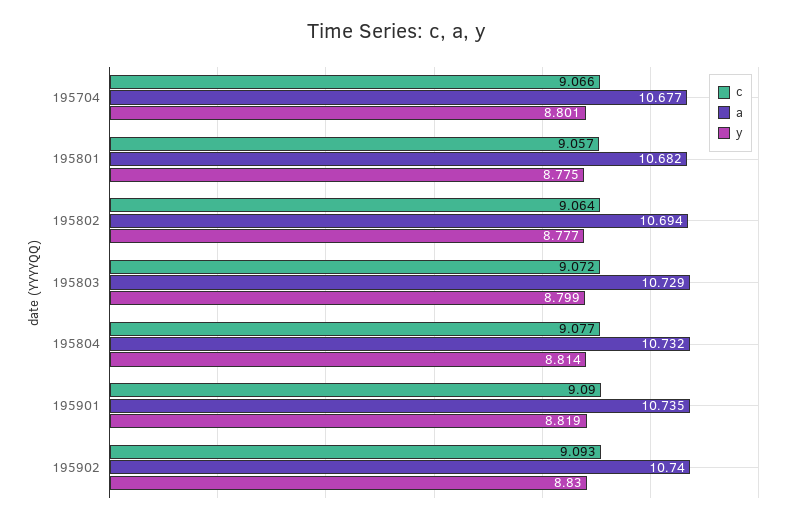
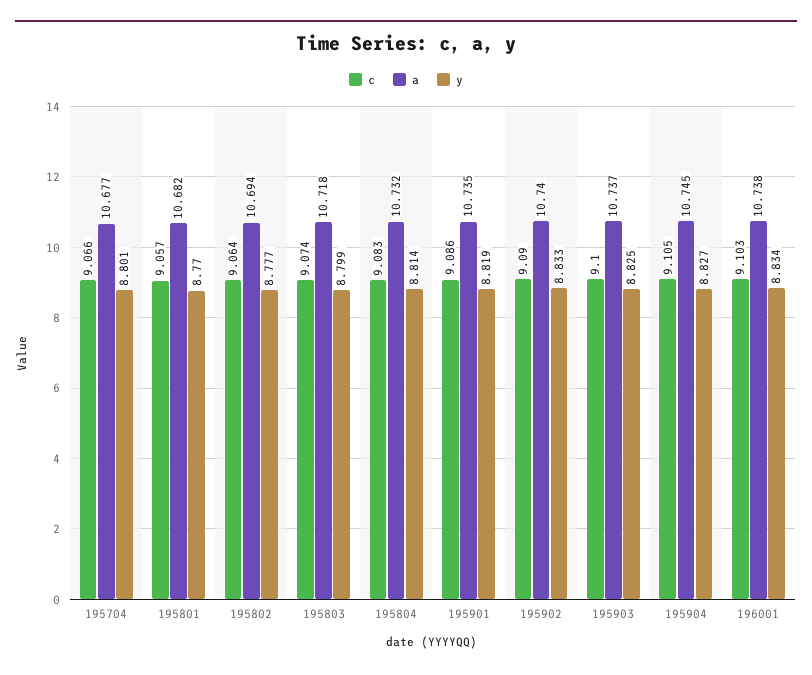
y, 195801: 8.775 -> 8.77
c, 195803: 9.072 -> 9.074
a, 195803: 10.729 -> 10.718
c, 195804: 9.077 -> 9.083
c, 195901: 9.09 -> 9.086
c, 195902: 9.093 -> 9.09
y, 195902: 8.83 -> 8.833
c, 195903: none -> 9.1
a, 195903: none -> 10.737
y, 195903: none -> 8.825
c, 195904: none -> 9.105
a, 195904: none -> 10.745
y, 195904: none -> 8.827
c, 196001: none -> 9.103
a, 196001: none -> 10.738
y, 196001: none -> 8.834

